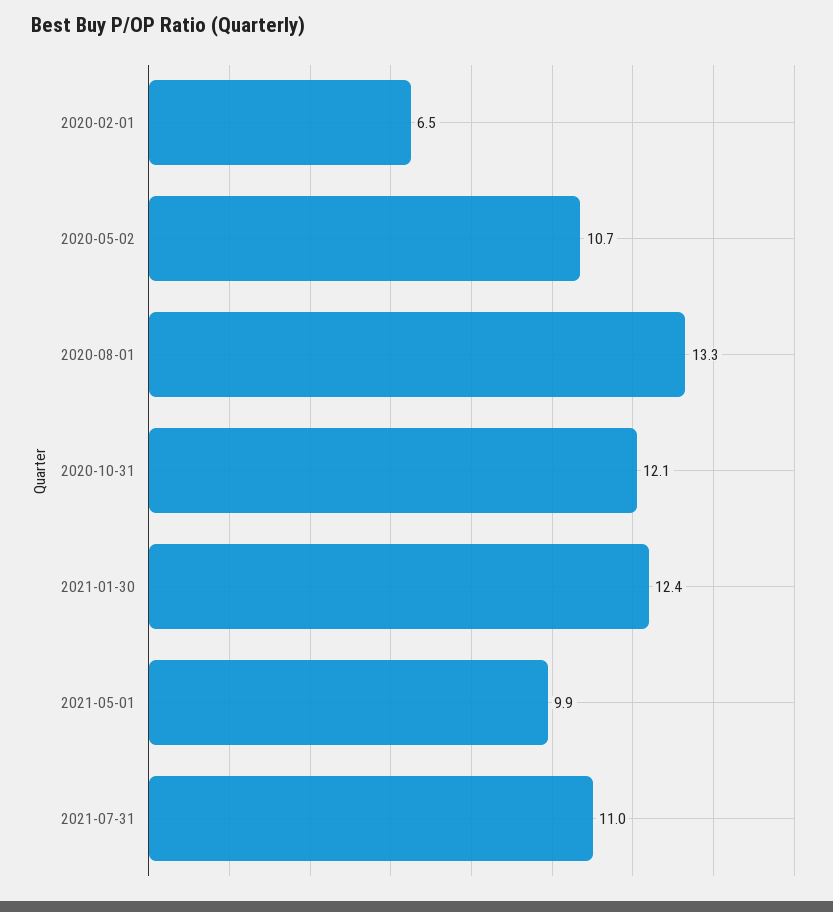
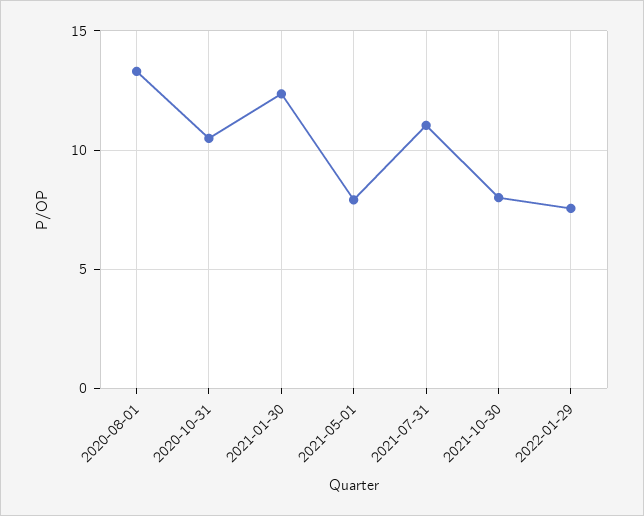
2020-02-01: 6.5 -> none
2020-05-02: 10.7 -> none
2020-10-31: 12.1 -> 10.5
2021-05-01: 9.9 -> 8
2021-10-30: none -> 8
2022-01-29: none -> 7.5

